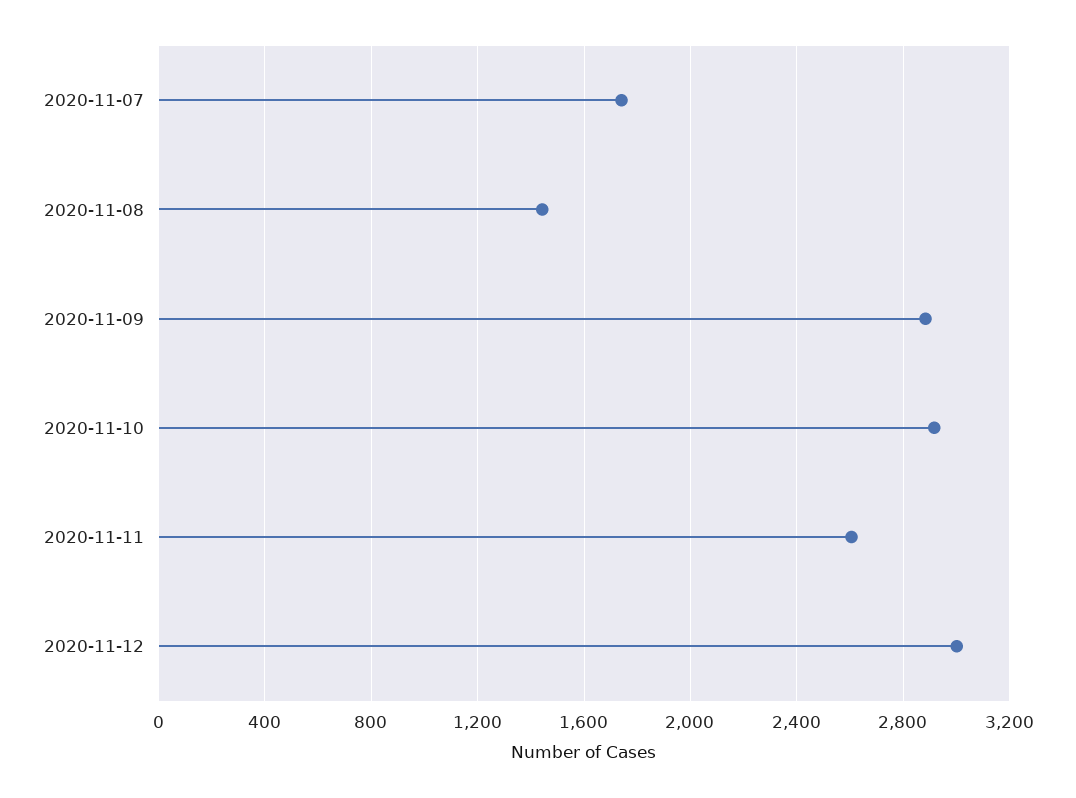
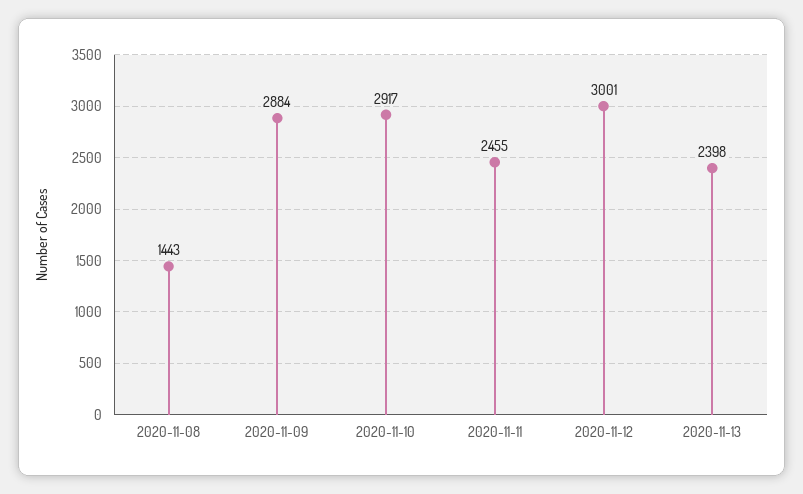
2020-11-07: 1750 -> none
2020-11-11: 2600 -> 2455
2020-11-13: none -> 2398

